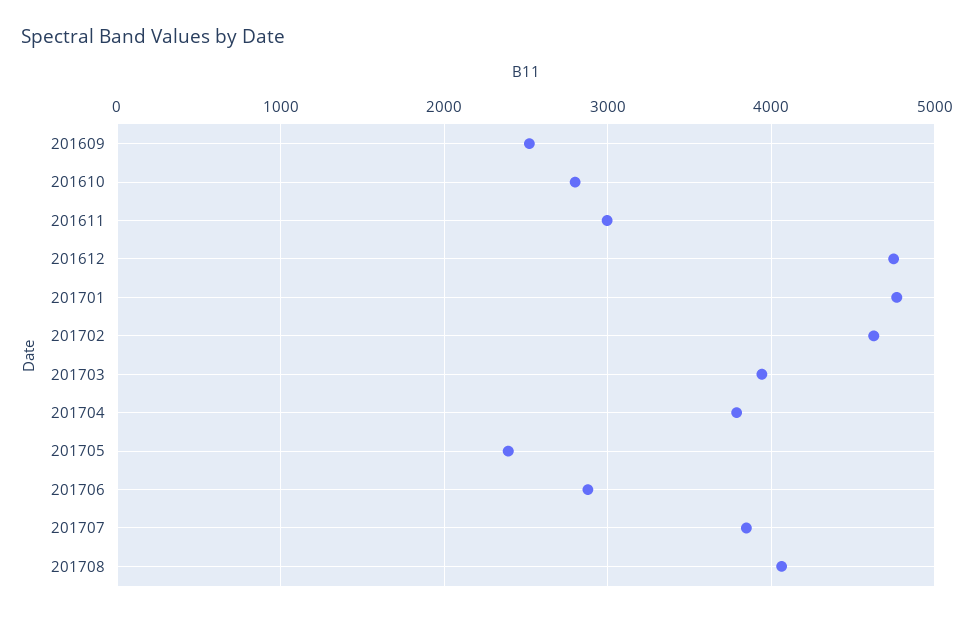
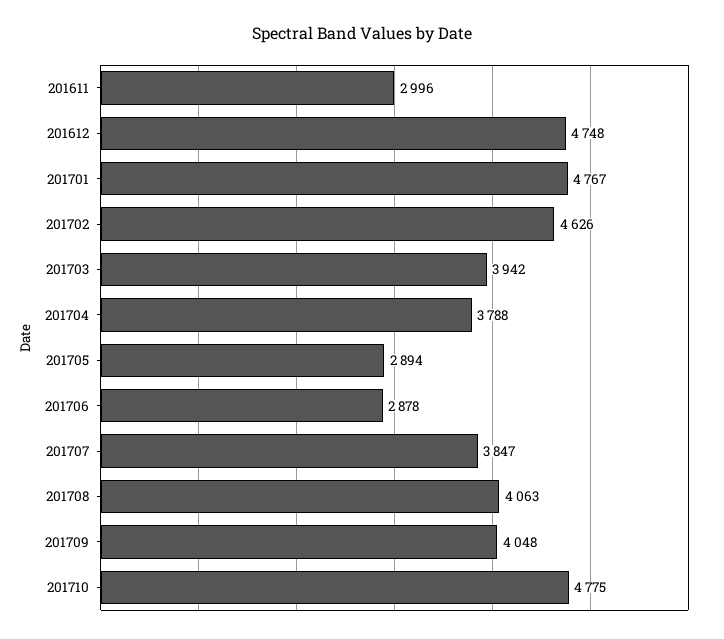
201609: 2500 -> none
201610: 2800 -> none
201705: 2400 -> 2894
201709: none -> 4048
201710: none -> 4775

